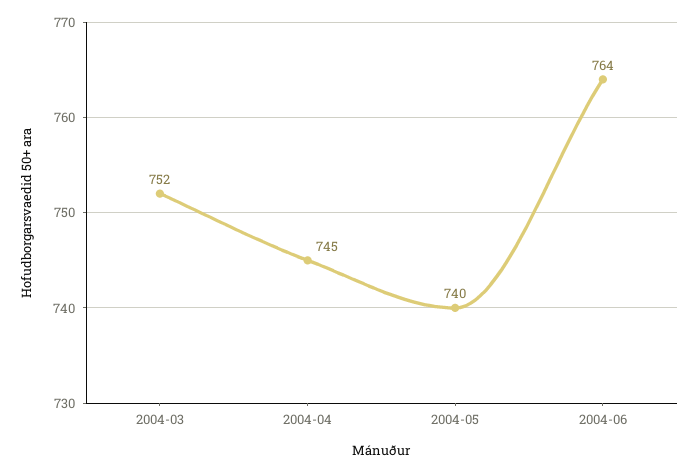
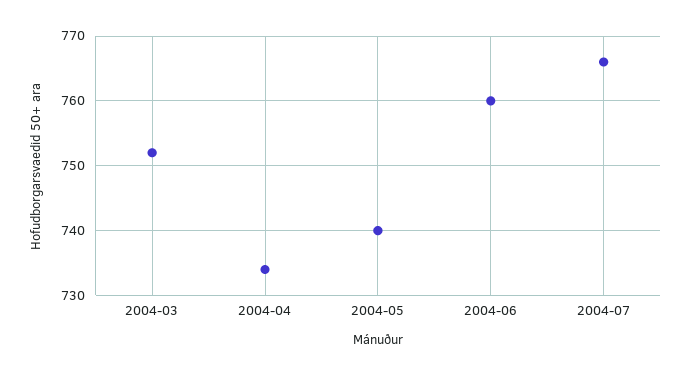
2004-04: 745 -> 734
2004-06: 764 -> 760
2004-07: none -> 766

